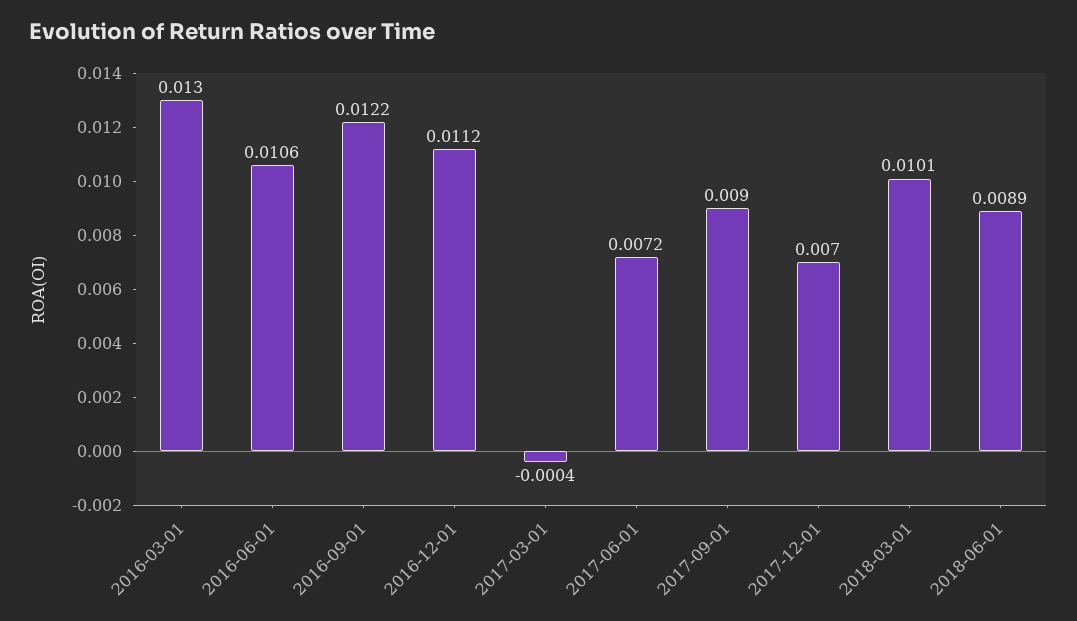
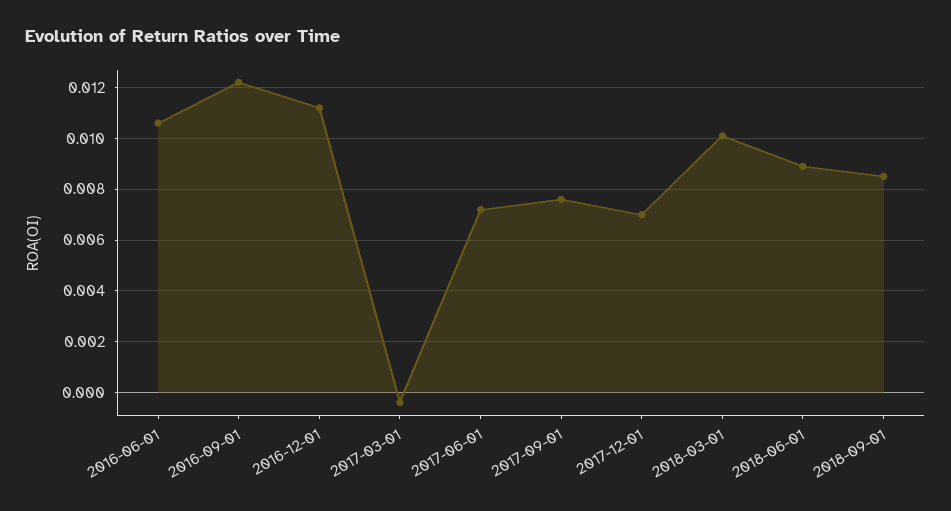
2016-03-01: 0.013 -> none
2017-09-01: 0.009 -> 0.0075
2018-09-01: none -> 0.0085

